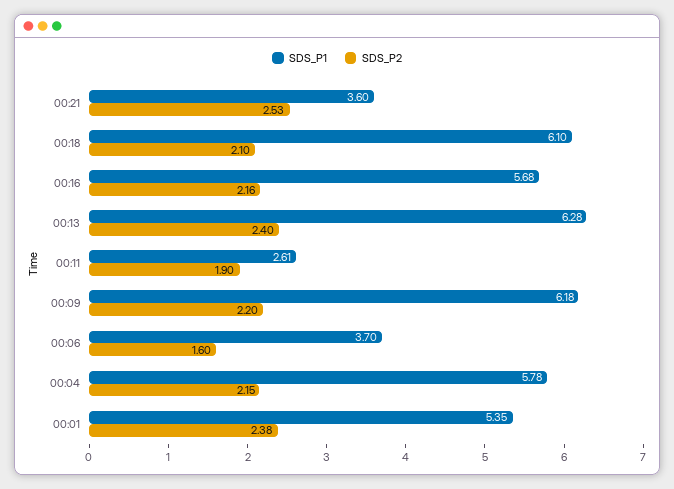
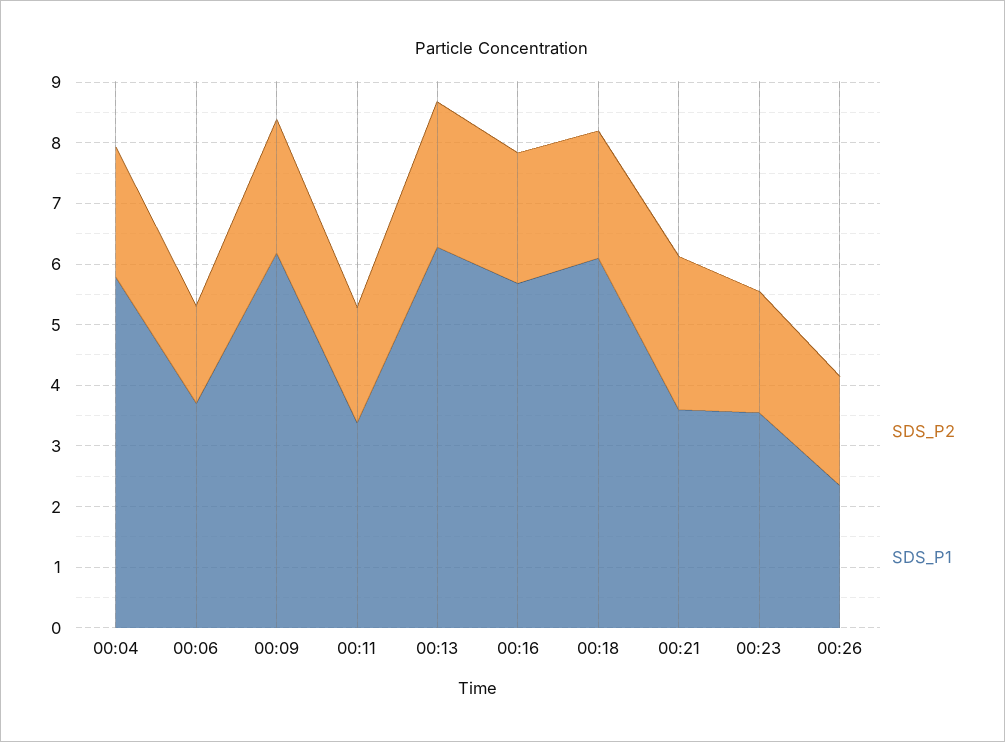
SDS_P1, 00:11: 2.61 -> 3.4
SDS_P1, 00:01: 5.35 -> none
SDS_P2, 00:01: 2.38 -> none
SDS_P2, 00:23: none -> 2
SDS_P1, 00:23: none -> 3.6
SDS_P2, 00:26: none -> 1.8
SDS_P1, 00:26: none -> 2.4

